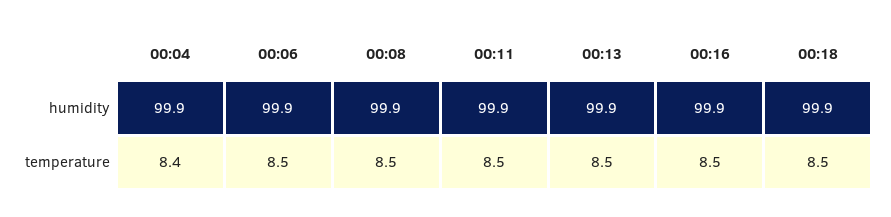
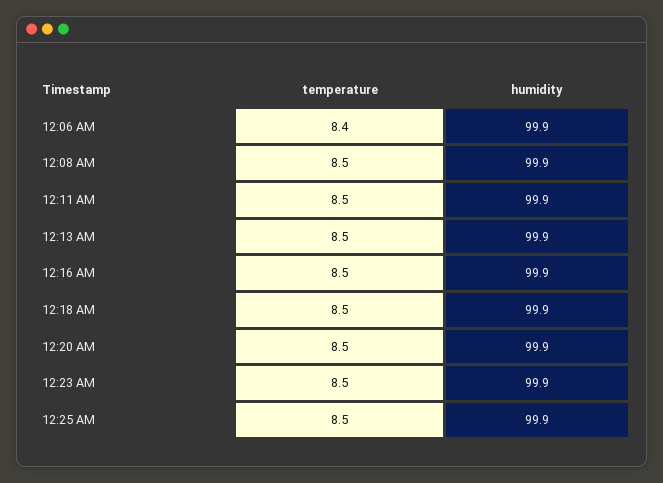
00:04, humidity: 99.9 -> none
00:04, temperature: 8.4 -> none
00:06, temperature: 8.5 -> 8.4
12:20 AM, temperature: none -> 8.5
12:20 AM, humidity: none -> 99.9
12:23 AM, temperature: none -> 8.5
12:23 AM, humidity: none -> 99.9
12:25 AM, temperature: none -> 8.5
12:25 AM, humidity: none -> 99.9

